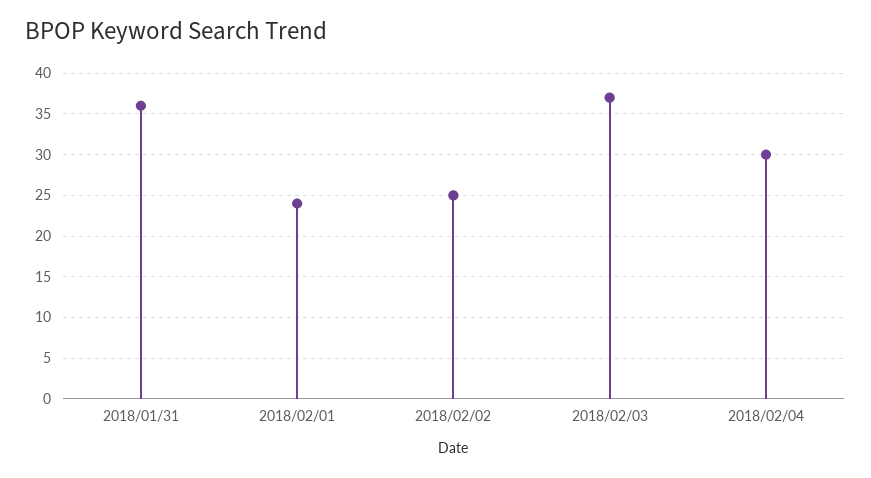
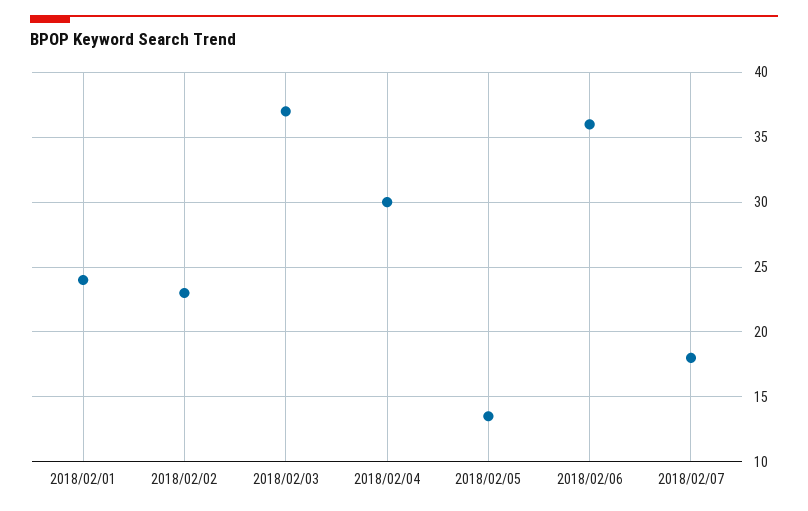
2018/01/31: 36 -> none
2018/02/02: 25 -> 23
2018/02/05: none -> 13.5
2018/02/06: none -> 36
2018/02/07: none -> 18

